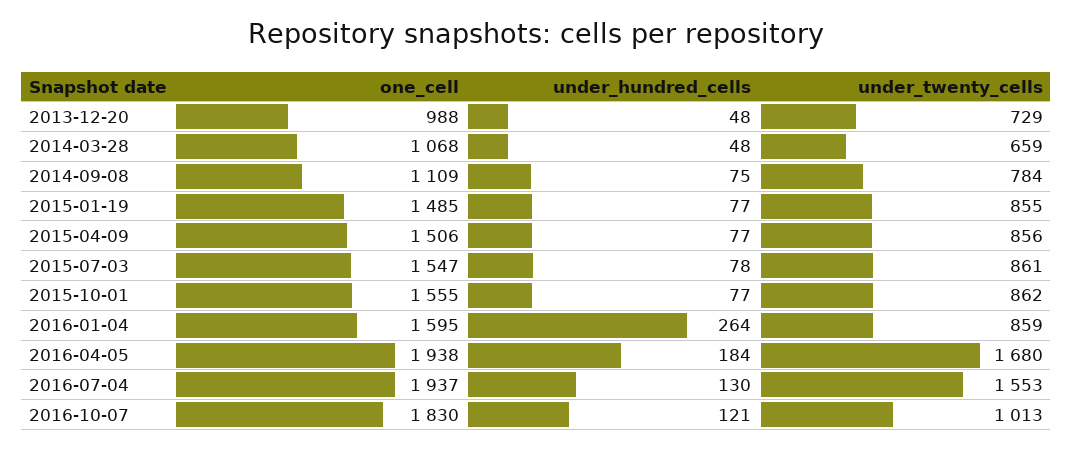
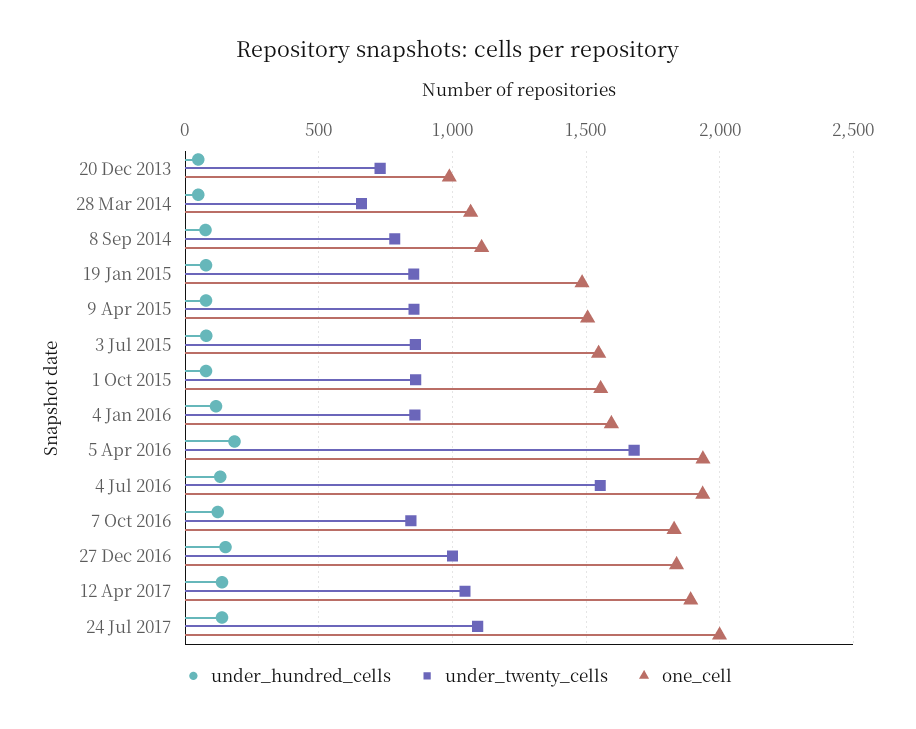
under_hundred_cells, 2016-01-04: 264 -> 100
under_twenty_cells, 2016-10-07: 1013 -> 850
under_hundred_cells, 27 Dec 2016: none -> 150
under_twenty_cells, 27 Dec 2016: none -> 1000
one_cell, 27 Dec 2016: none -> 1850
under_hundred_cells, 12 Apr 2017: none -> 150
under_twenty_cells, 12 Apr 2017: none -> 1050
one_cell, 12 Apr 2017: none -> 1900
under_hundred_cells, 24 Jul 2017: none -> 150
under_twenty_cells, 24 Jul 2017: none -> 1100
one_cell, 24 Jul 2017: none -> 2000

